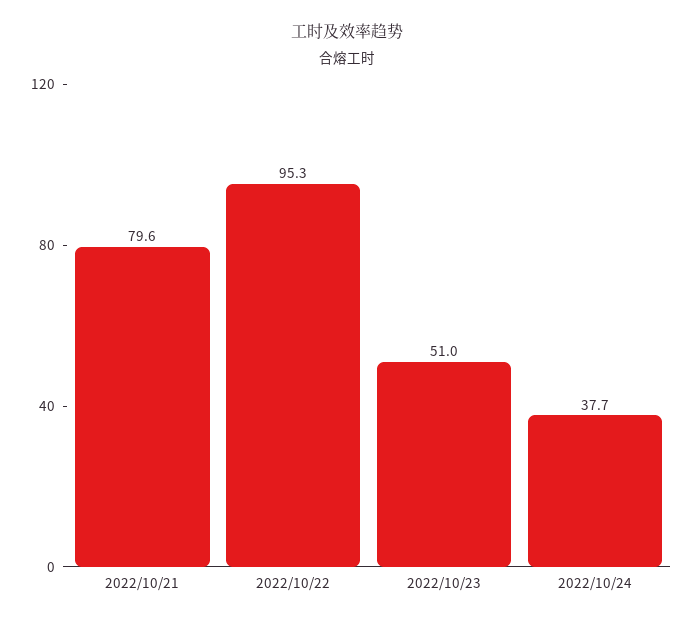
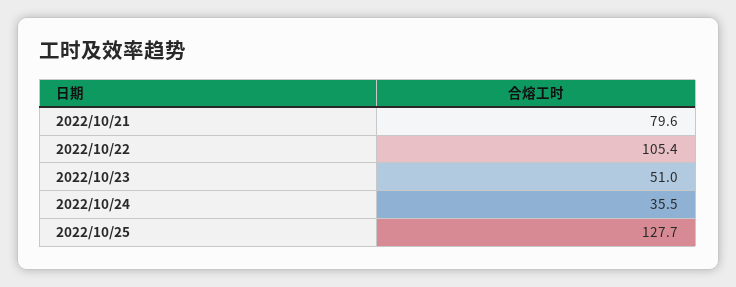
2022/10/22: 95.3 -> 105.4
2022/10/24: 37.7 -> 35.5
2022/10/25: none -> 127.7

